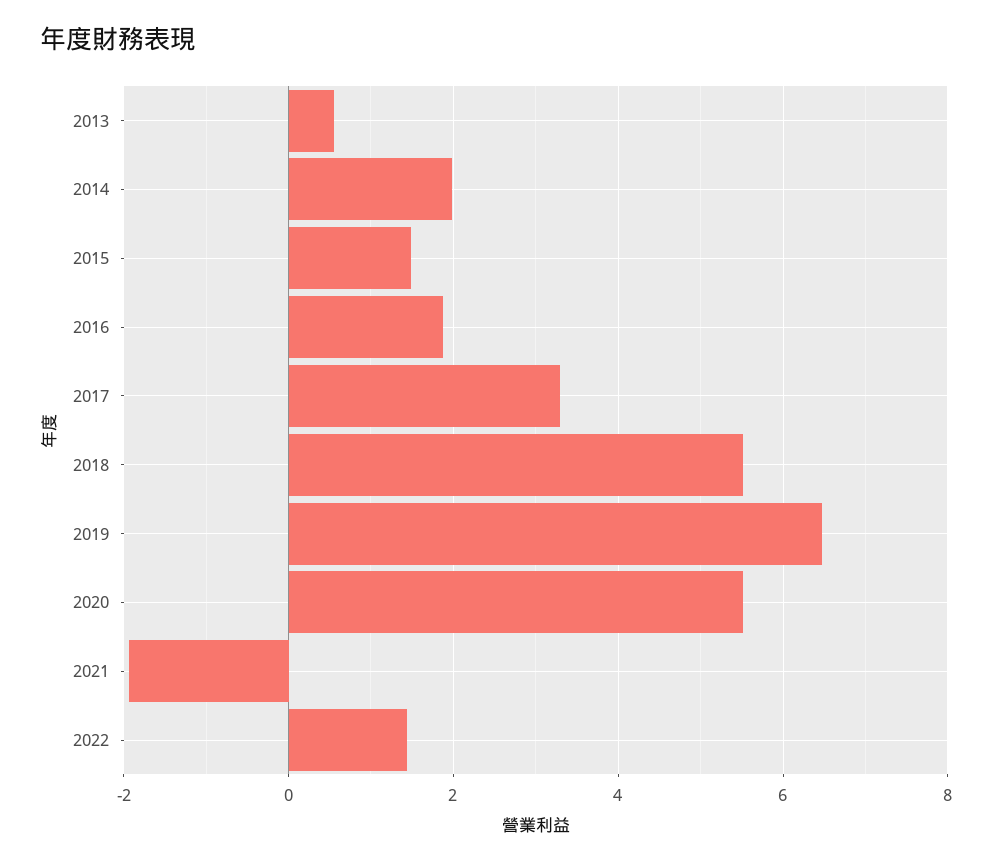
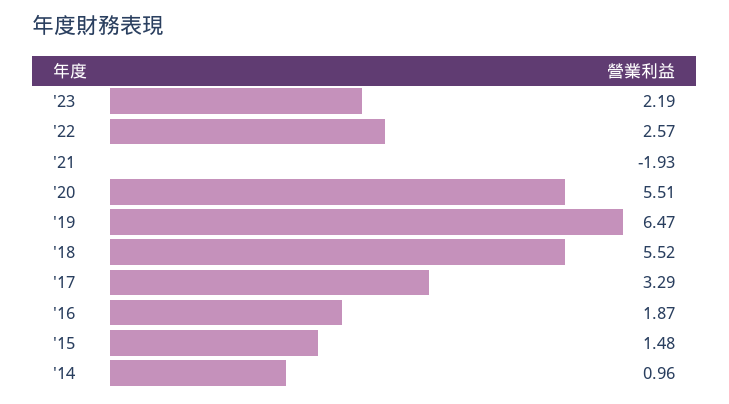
2013: 0.6 -> none
2014: 2 -> 0.96
2022: 1.4 -> 2.57
'23: none -> 2.19

